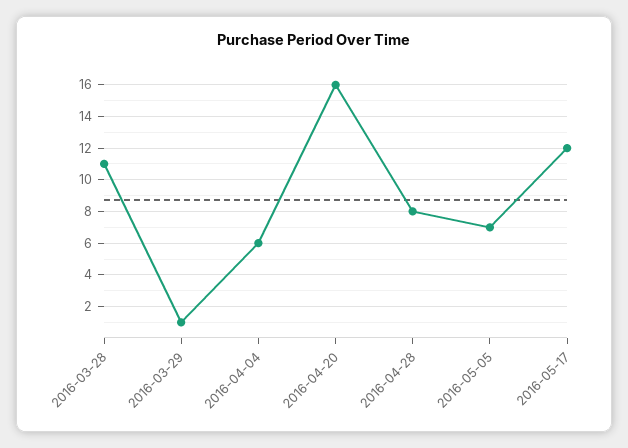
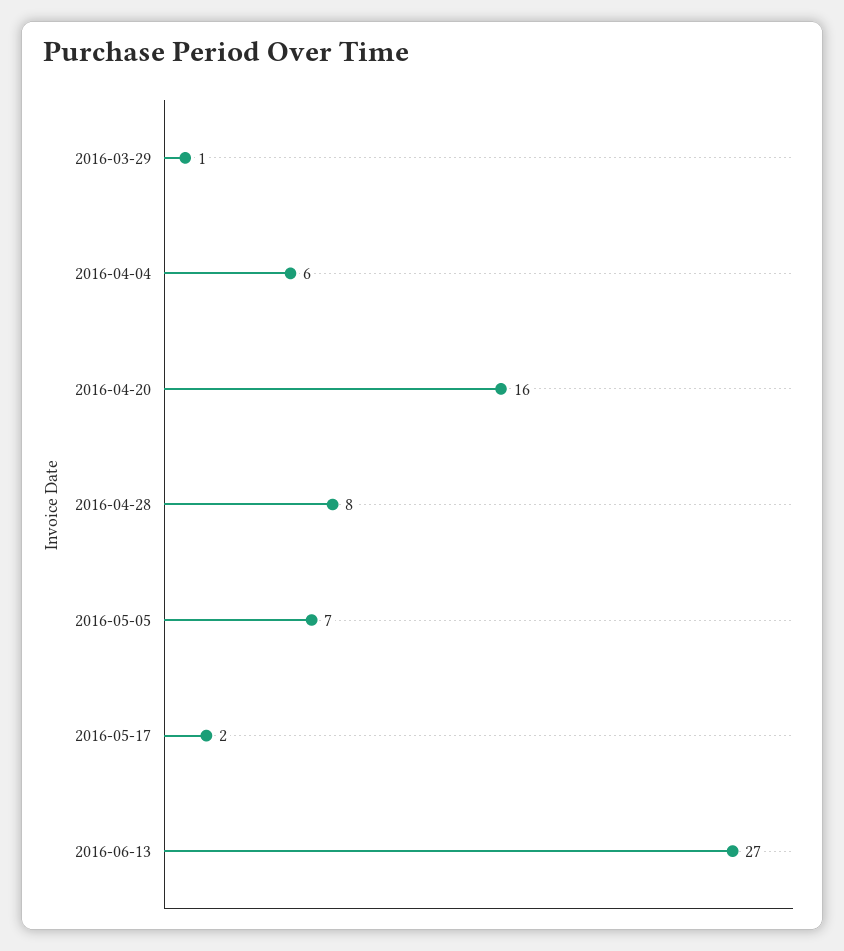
2016-03-28: 11 -> none
2016-05-17: 12 -> 2
2016-06-13: none -> 27

